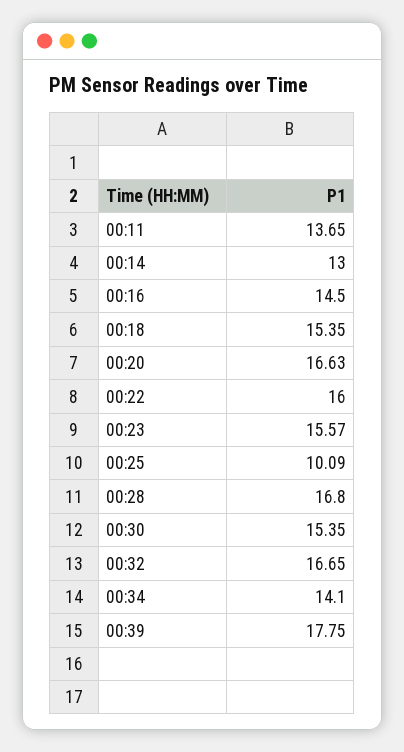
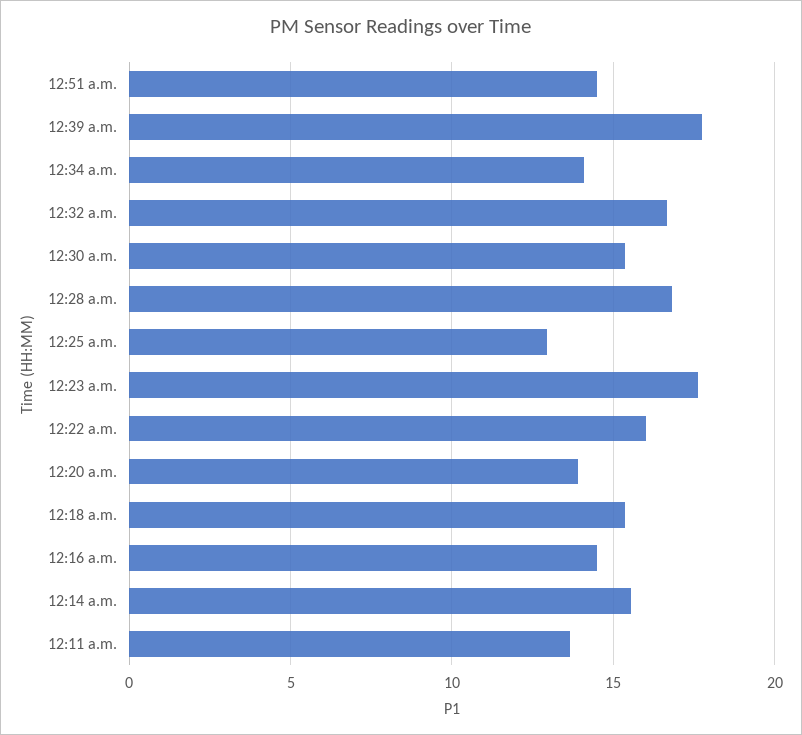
00:14: 13 -> 15.5
00:20: 16.63 -> 14
00:23: 15.57 -> 17.5
00:25: 10.09 -> 13
12:51 a.m.: none -> 14.5

